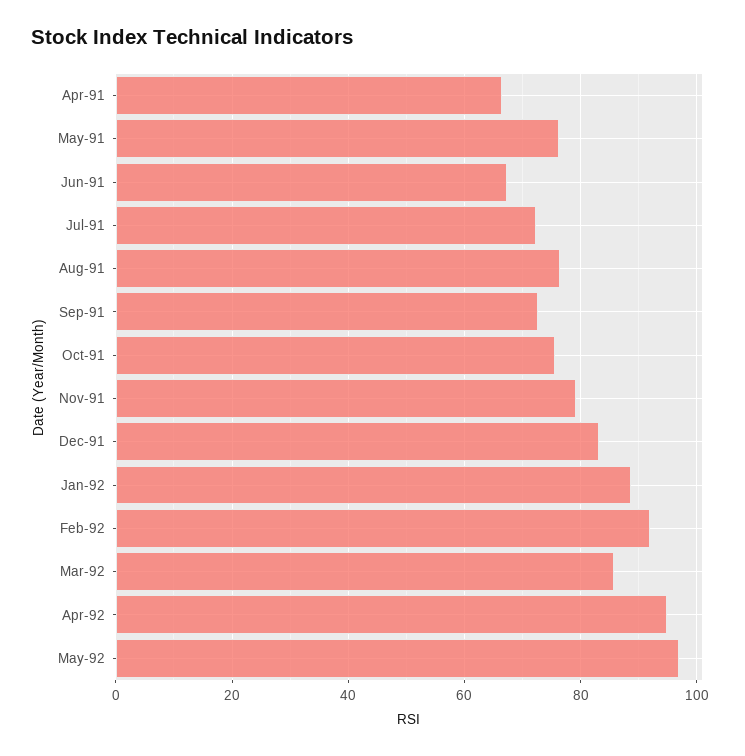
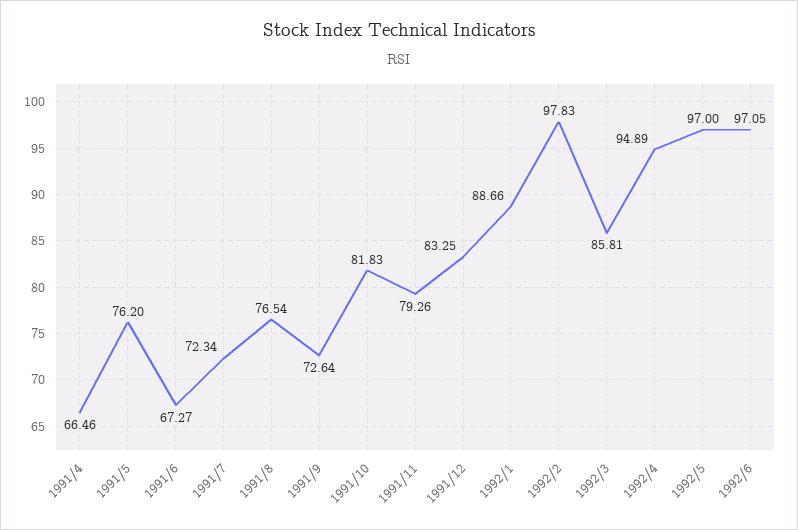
Oct-91: 76 -> 81.83
Feb-92: 92 -> 97.83
1992/6: none -> 97.05

